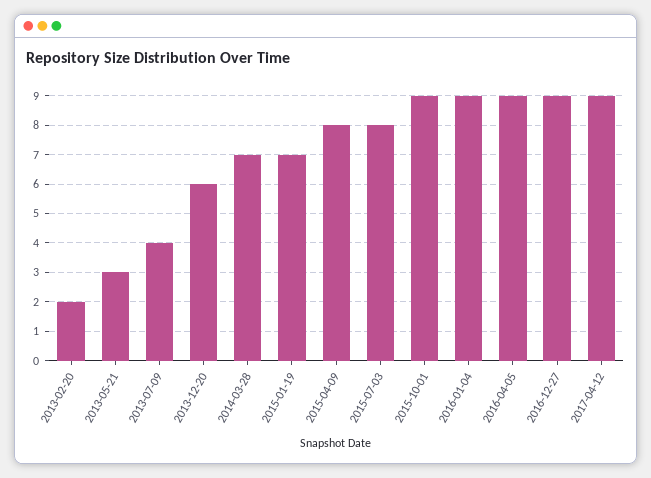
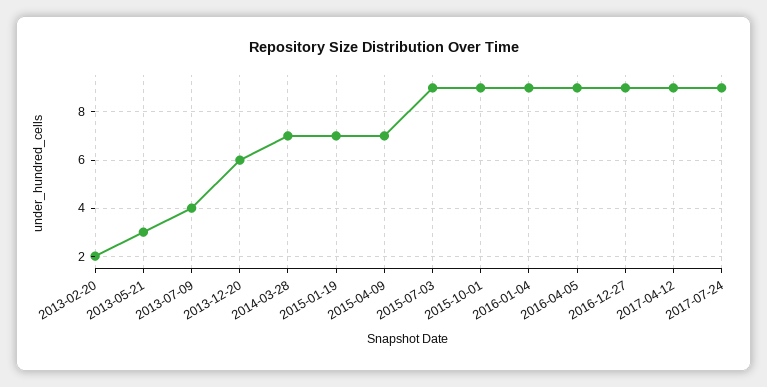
2015-04-09: 8 -> 7
2015-07-03: 8 -> 9
2017-07-24: none -> 9

